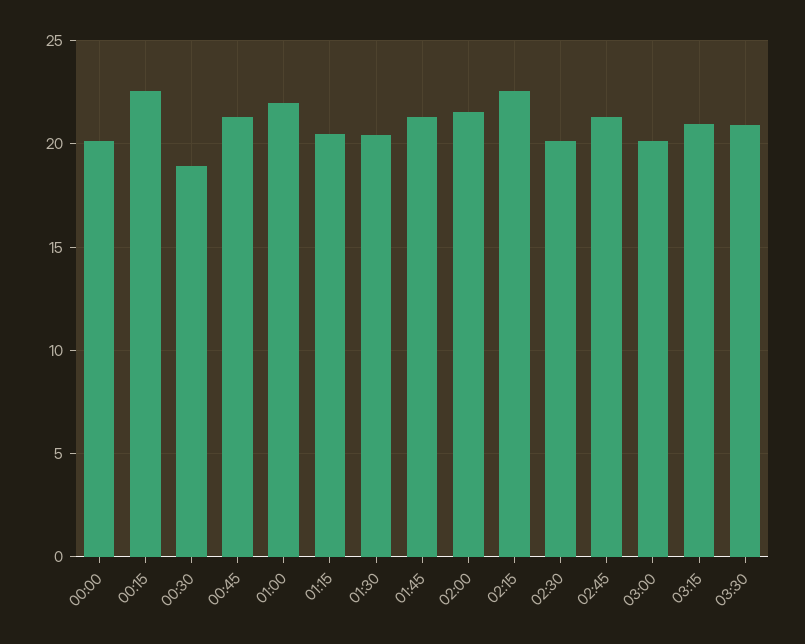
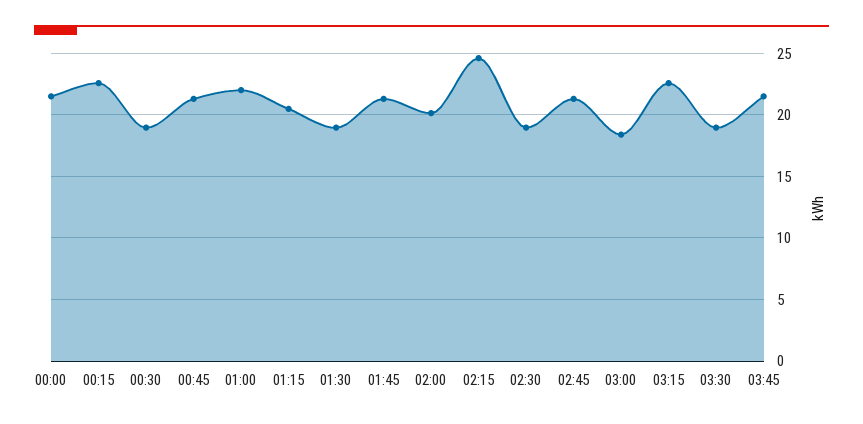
00:00: 20 -> 21.5
01:30: 20.5 -> 19
02:00: 21.5 -> 20
02:15: 22.5 -> 24.5
02:30: 20 -> 19
03:00: 20 -> 18.5
03:15: 21 -> 22.5
03:30: 21 -> 19
03:45: none -> 21.5

